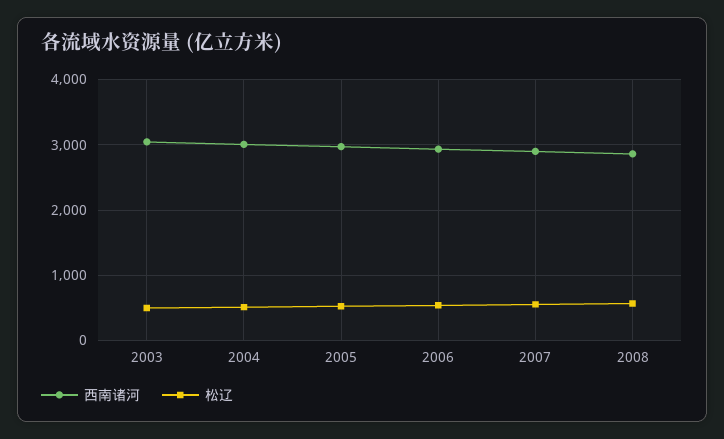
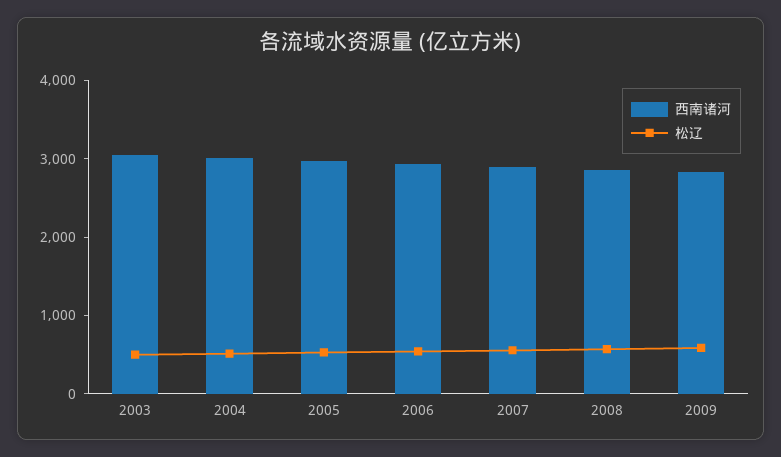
西南诸河, 2009: none -> 2800
松辽, 2009: none -> 600

